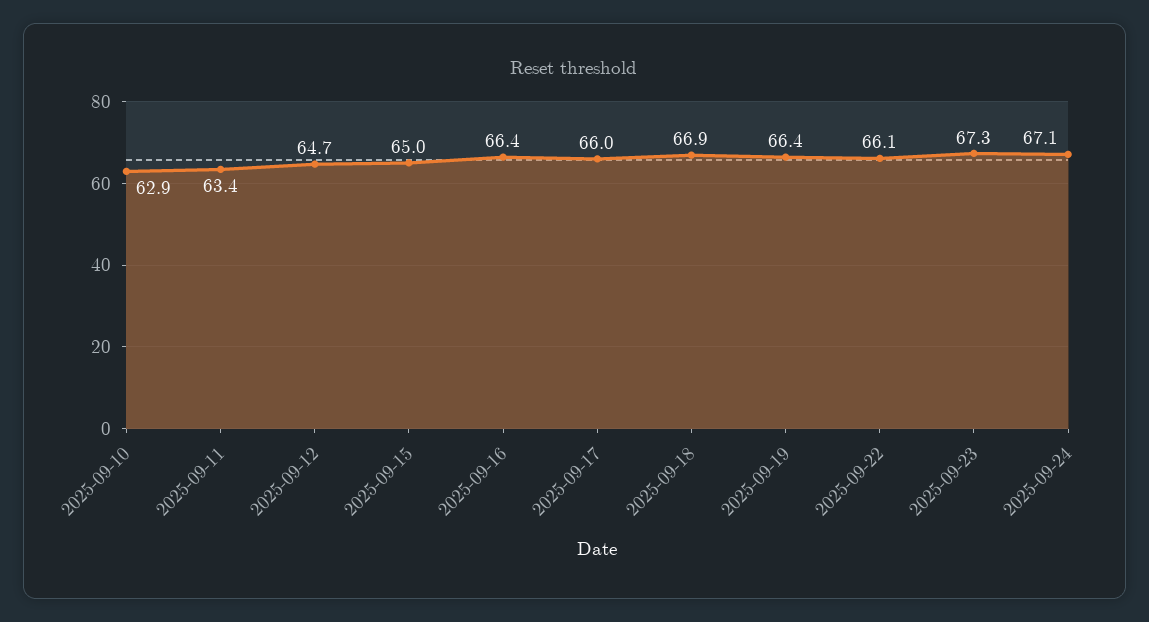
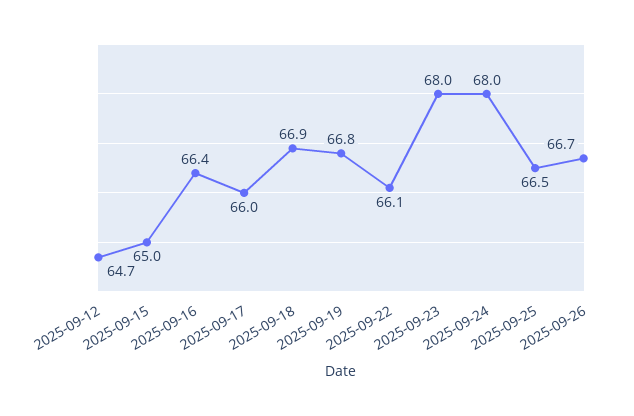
2025-09-10: 62.9 -> none
2025-09-11: 63.4 -> none
2025-09-19: 66.4 -> 66.8
2025-09-23: 67.3 -> 68
2025-09-24: 67.1 -> 68
2025-09-25: none -> 66.5
2025-09-26: none -> 66.7

